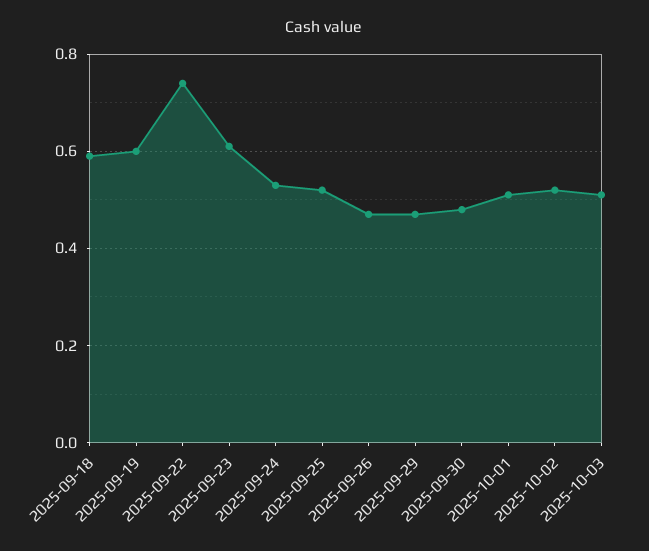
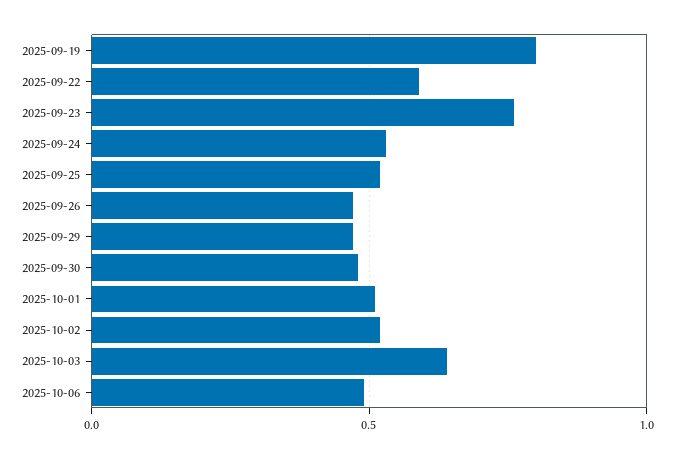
2025-09-18: 0.6 -> none
2025-09-19: 0.6 -> 0.8
2025-09-22: 0.75 -> 0.6
2025-09-23: 0.6 -> 0.75
2025-10-03: 0.5 -> 0.65
2025-10-06: none -> 0.5

